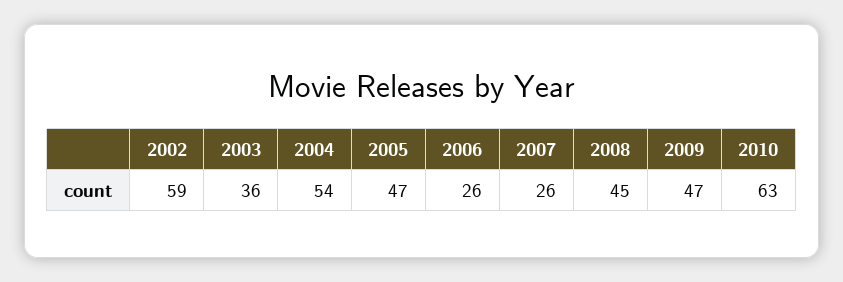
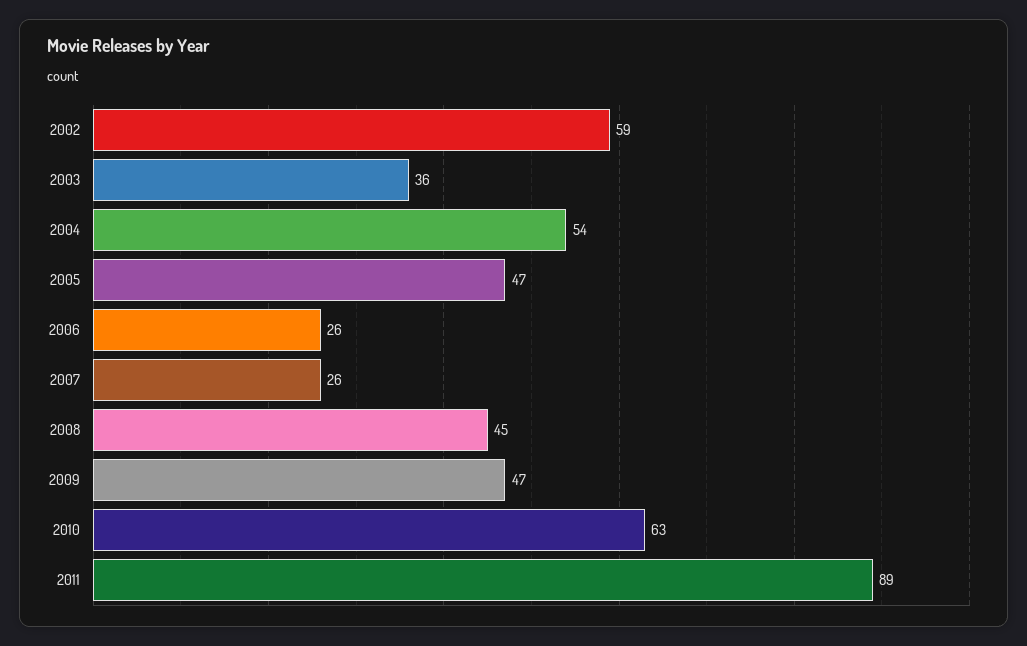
2011: none -> 89

